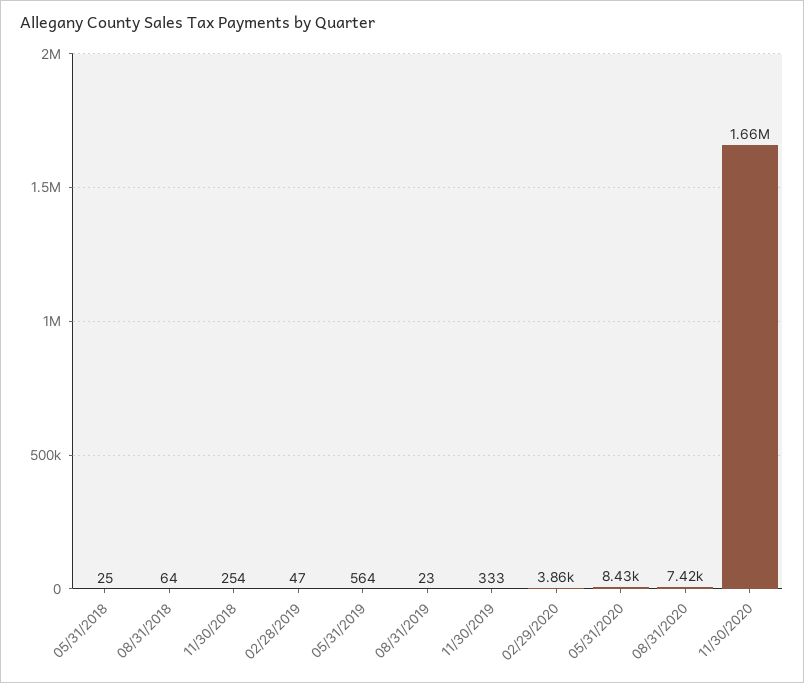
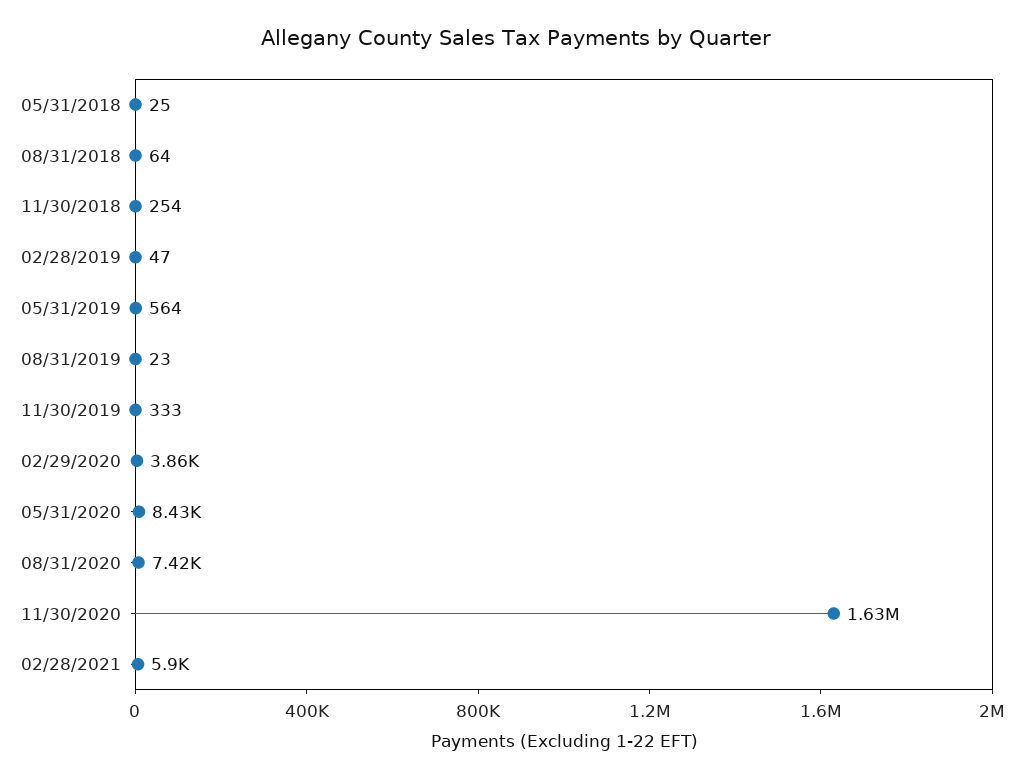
11/30/2020: 1660000 -> 1630000
02/28/2021: none -> 5900

